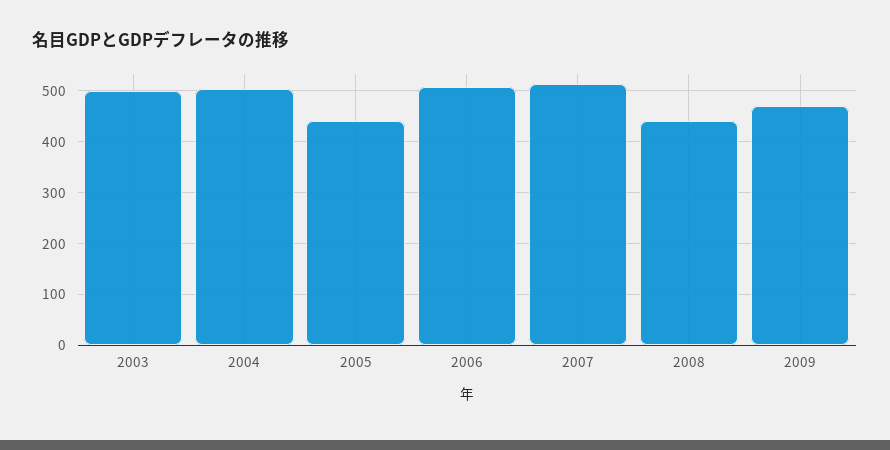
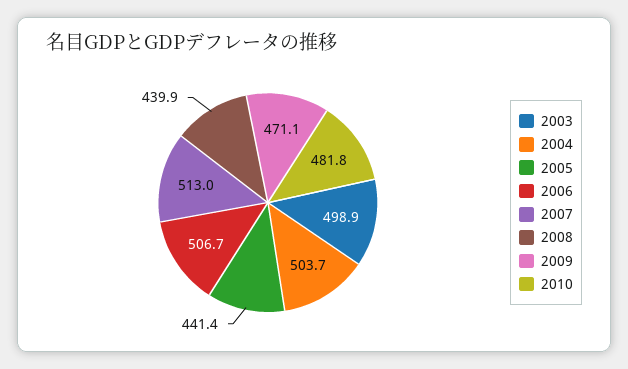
2010: none -> 481.8

